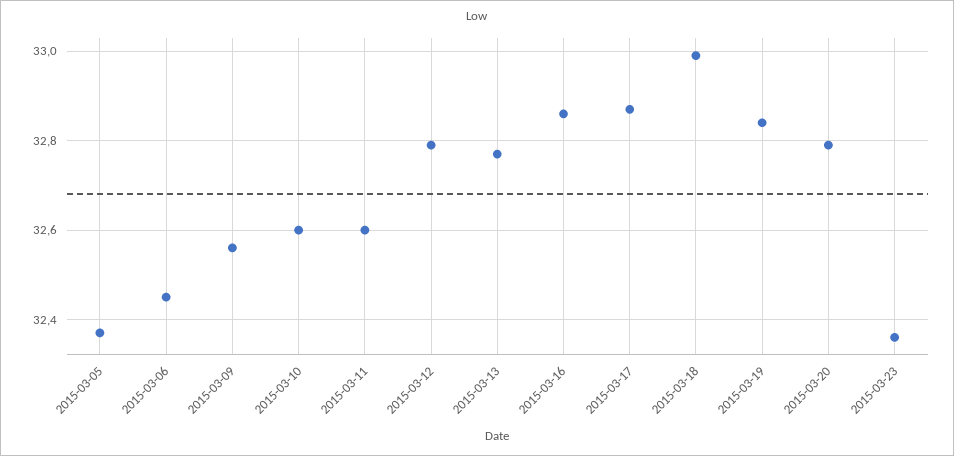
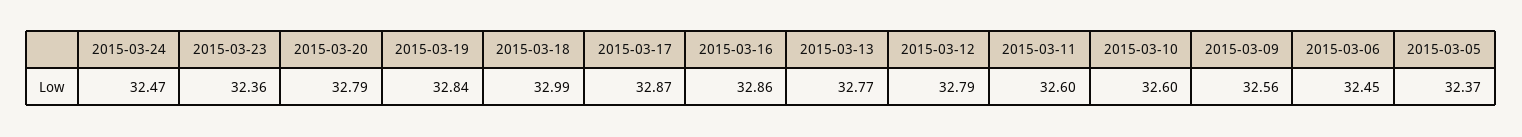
2015-03-24: none -> 32.47

